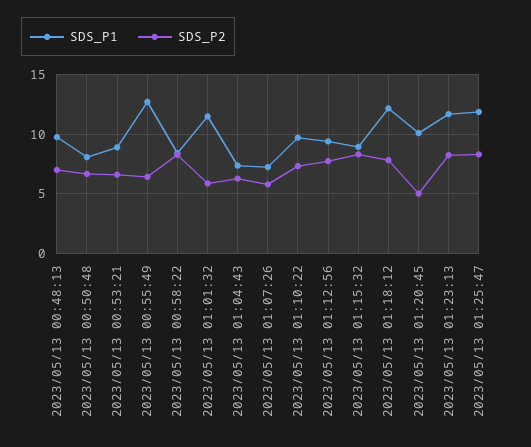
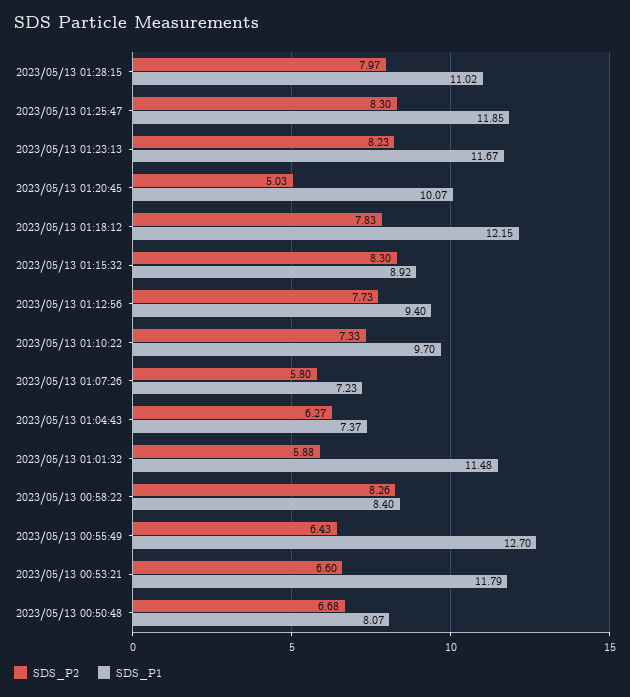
SDS_P1, 2023/05/13 00:48:13: 10 -> none
SDS_P2, 2023/05/13 00:48:13: 7 -> none
SDS_P1, 2023/05/13 00:53:21: 9 -> 11.79
SDS_P2, 2023/05/13 01:28:15: none -> 7.97
SDS_P1, 2023/05/13 01:28:15: none -> 11.02

